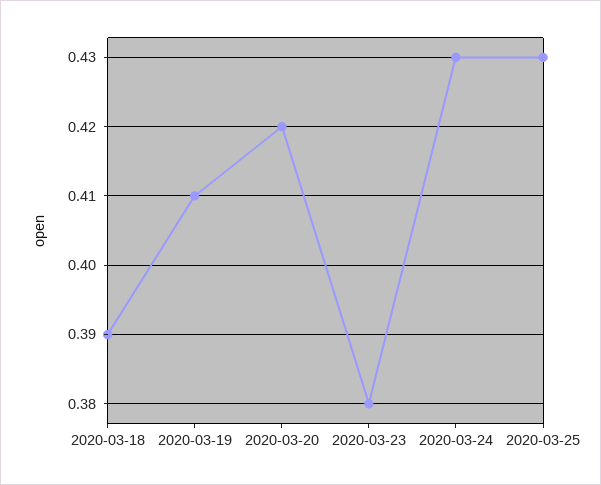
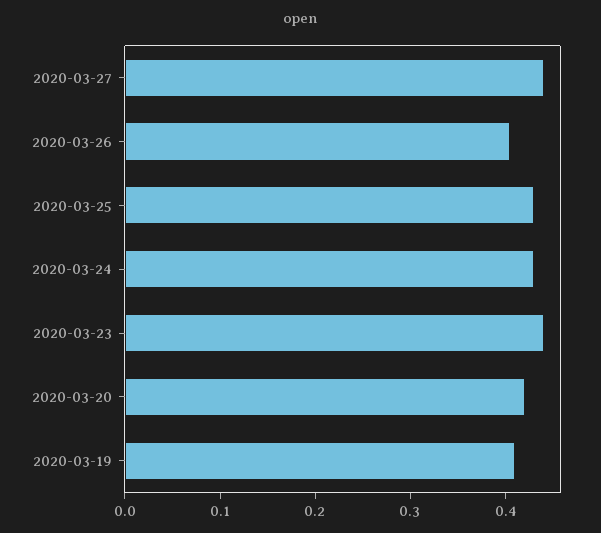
2020-03-18: 0.39 -> none
2020-03-23: 0.38 -> 0.44
2020-03-27: none -> 0.44
2020-03-26: none -> 0.4

